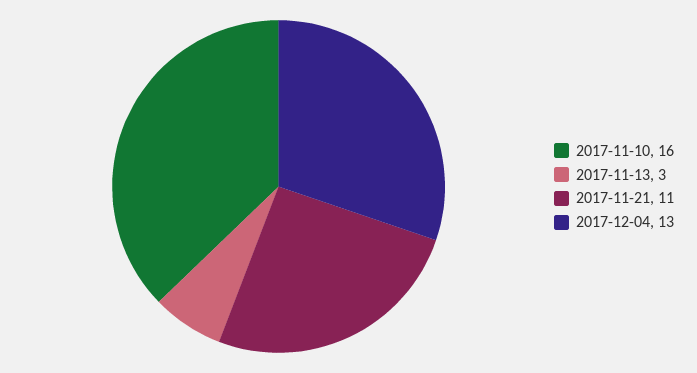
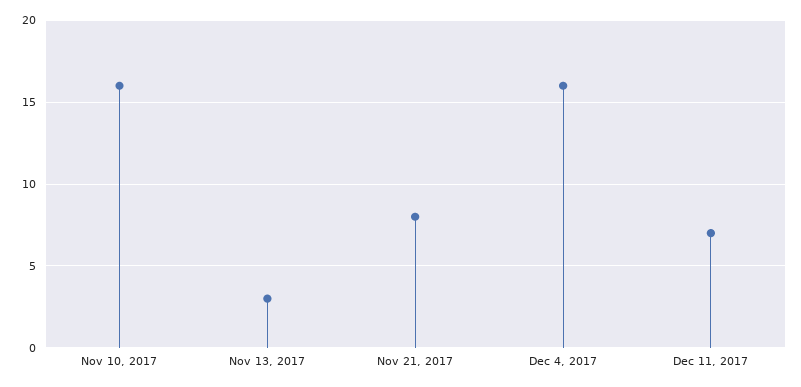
2017-11-21: 11 -> 8
2017-12-04: 13 -> 16
Dec 11, 2017: none -> 7

